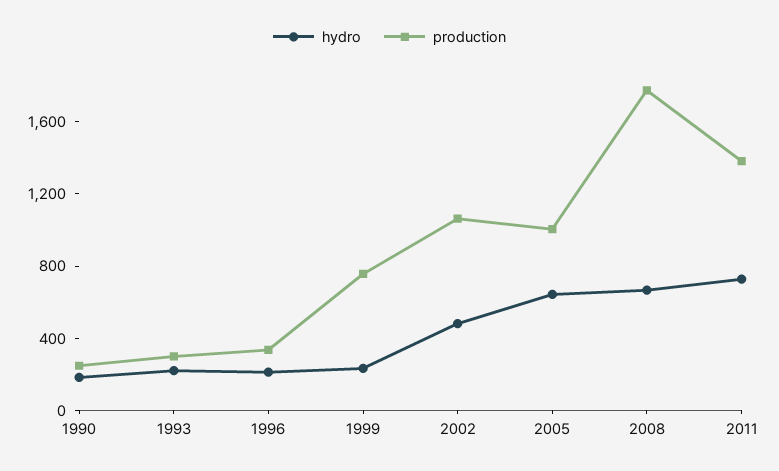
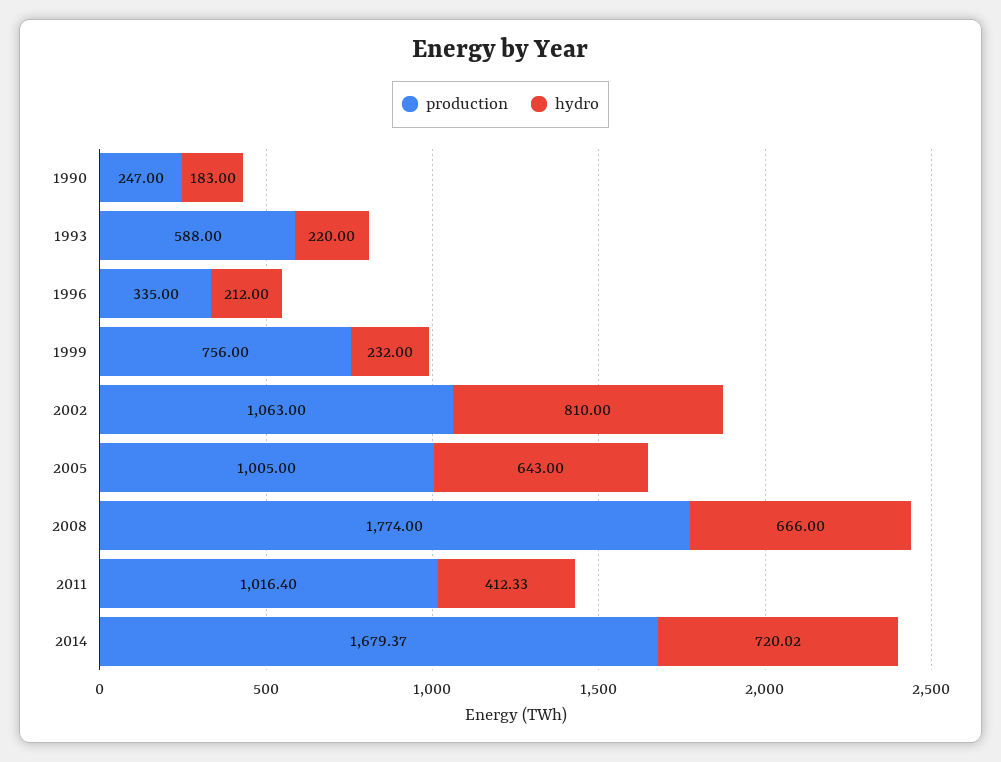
production, 1993: 300 -> 588
hydro, 2002: 500 -> 810
hydro, 2011: 700 -> 412.33
production, 2011: 1400 -> 1016.4
production, 2014: none -> 1679.37
hydro, 2014: none -> 720.02

